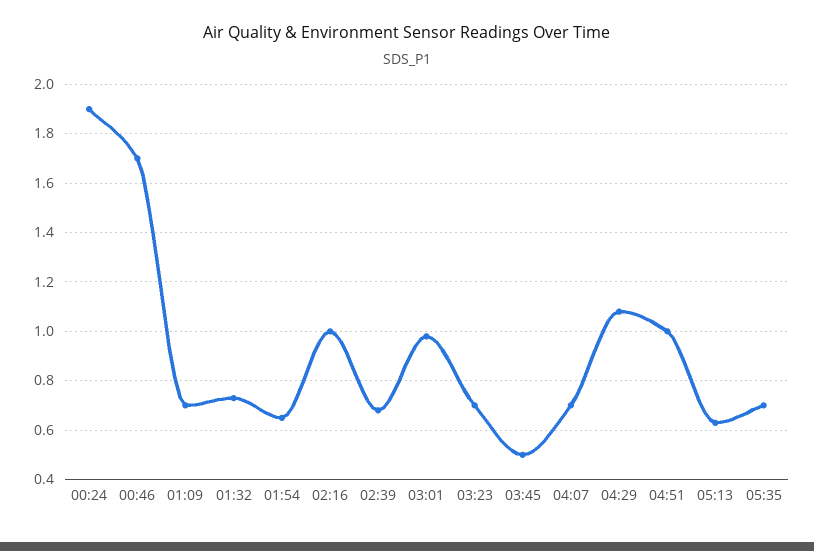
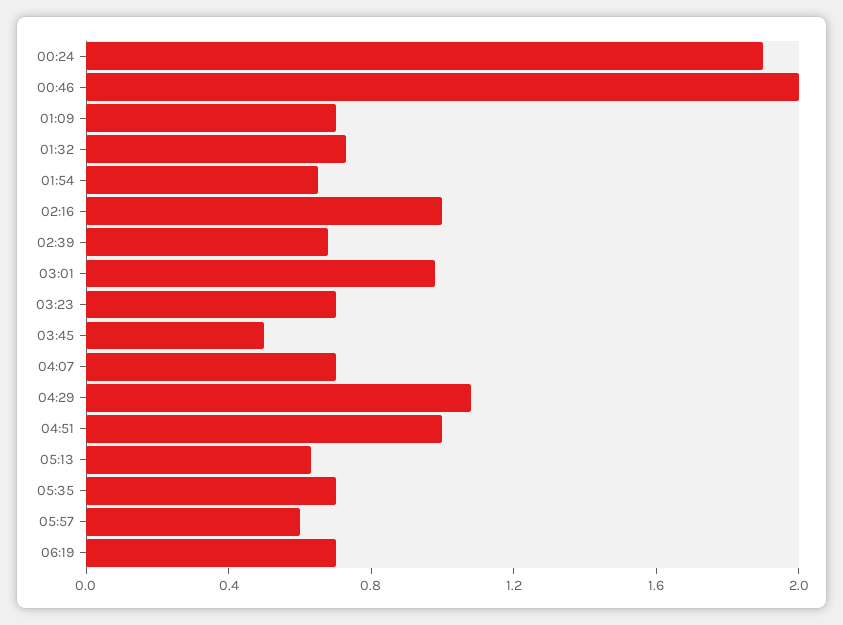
00:46: 1.7 -> 2
05:57: none -> 0.6
06:19: none -> 0.7

